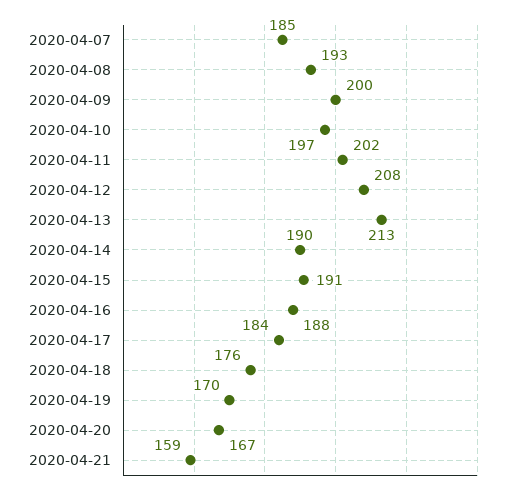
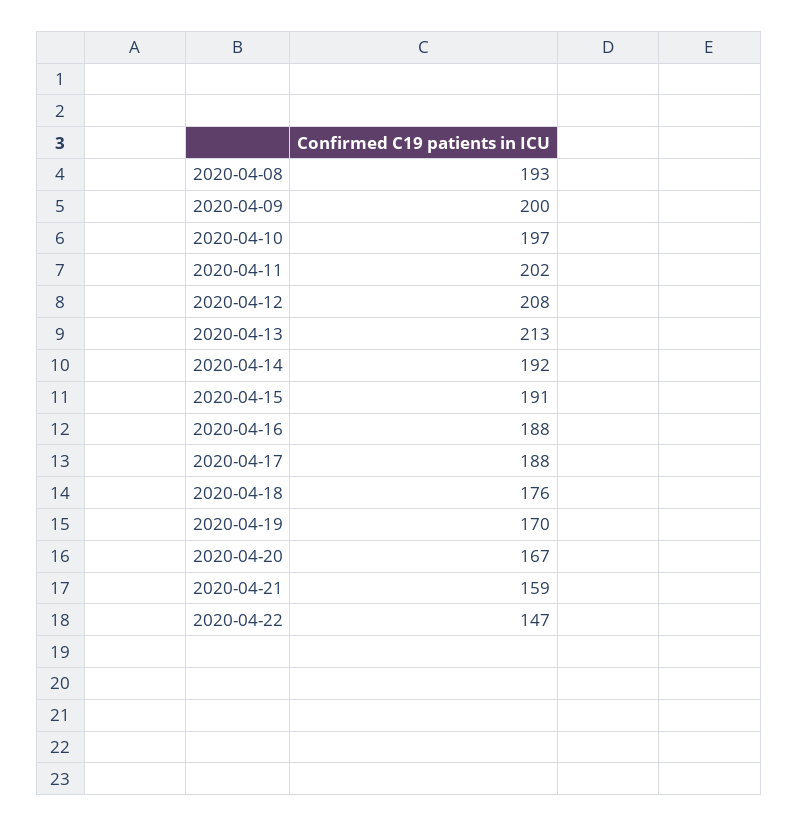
2020-04-07: 185 -> none
2020-04-14: 190 -> 192
2020-04-17: 184 -> 188
2020-04-22: none -> 147

